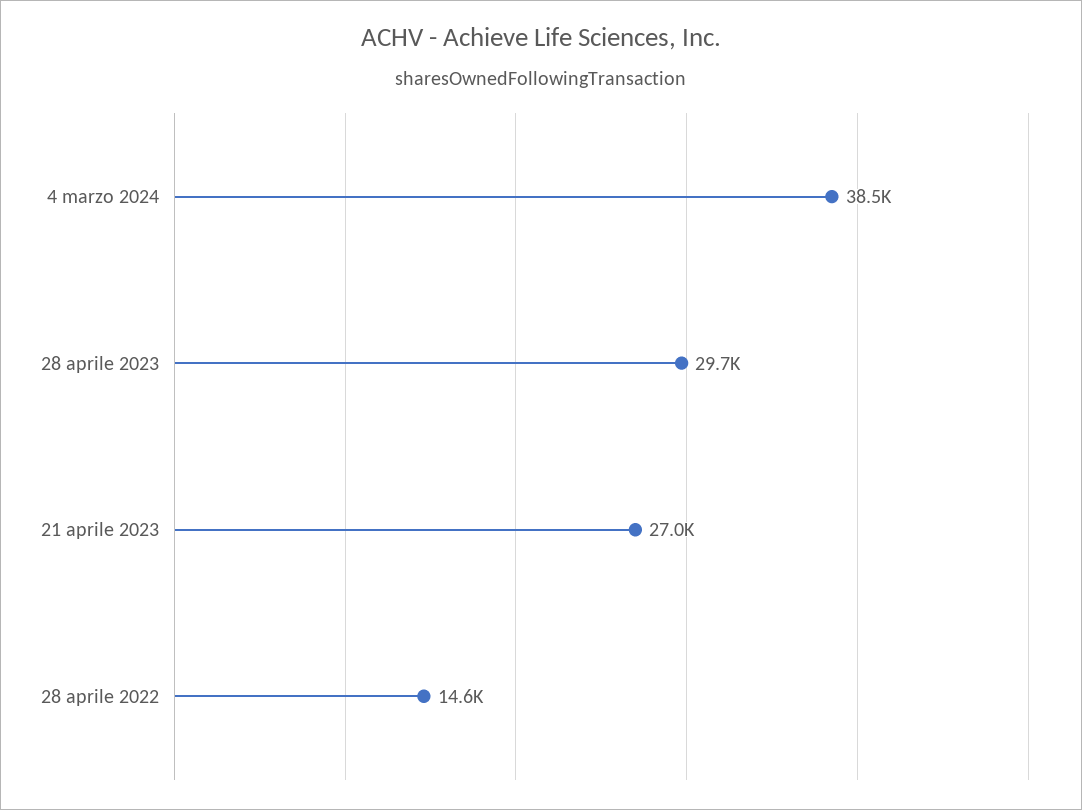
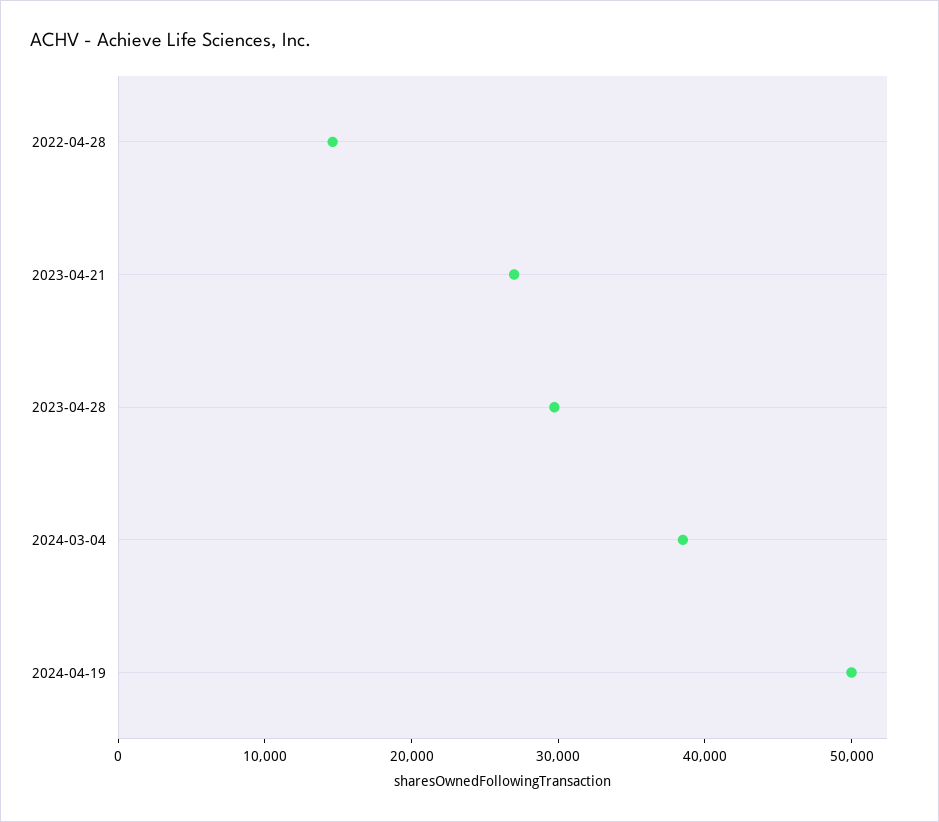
2024-04-19: none -> 50000

